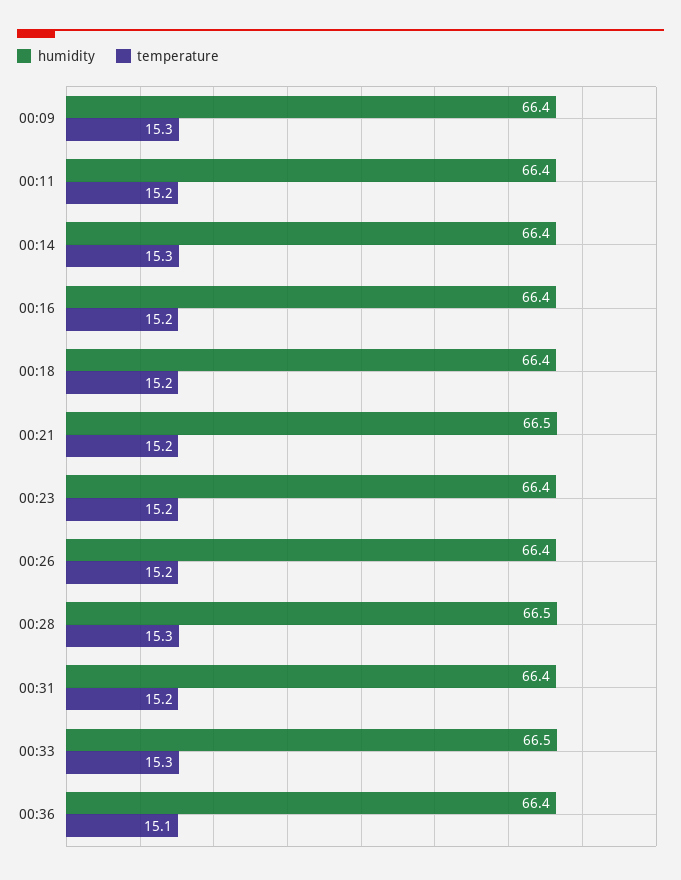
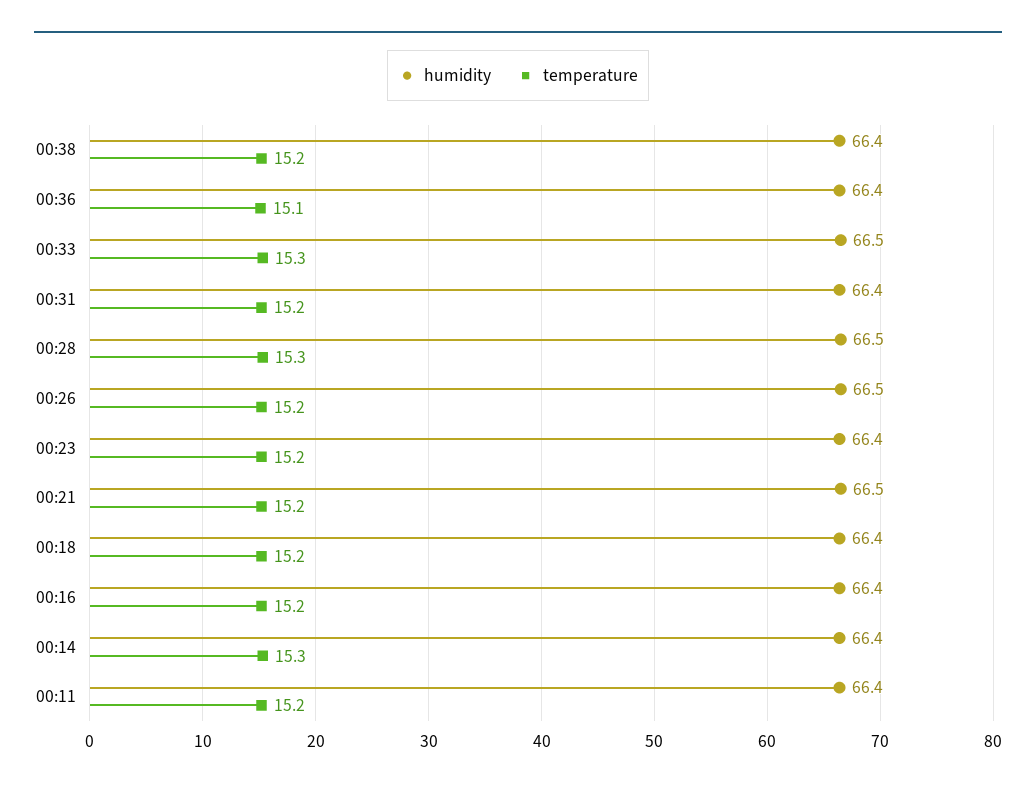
humidity, 00:09: 66.4 -> none
temperature, 00:09: 15.3 -> none
humidity, 00:26: 66.4 -> 66.5
humidity, 00:38: none -> 66.4
temperature, 00:38: none -> 15.2

